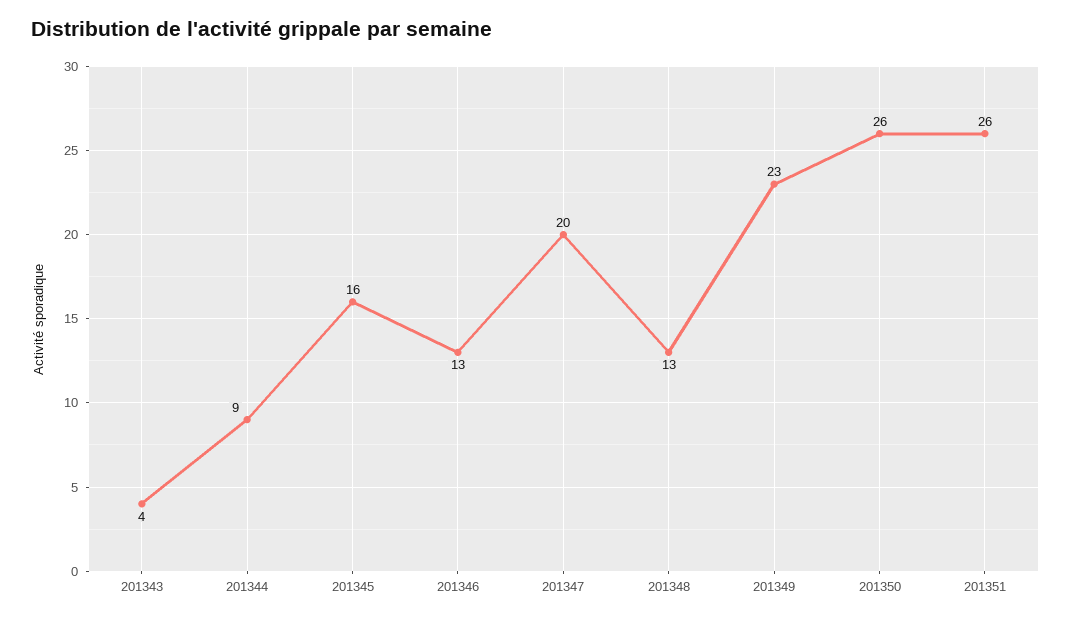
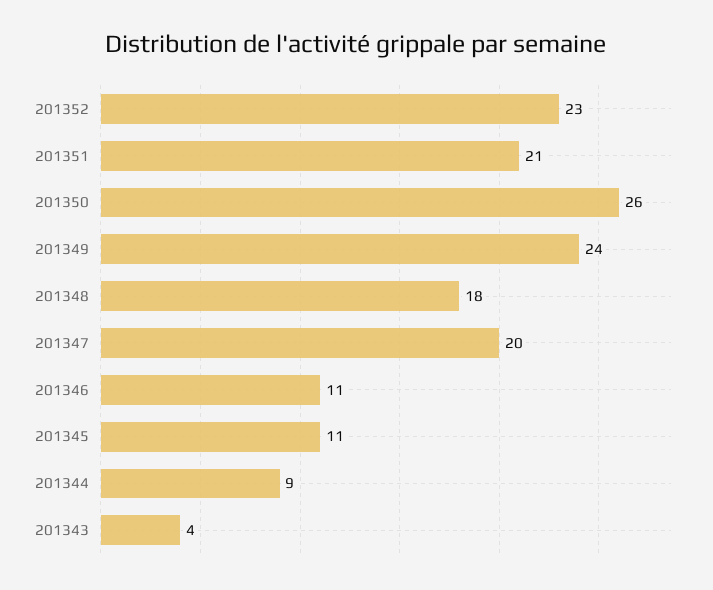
201345: 16 -> 11
201346: 13 -> 11
201348: 13 -> 18
201349: 23 -> 24
201351: 26 -> 21
201352: none -> 23

